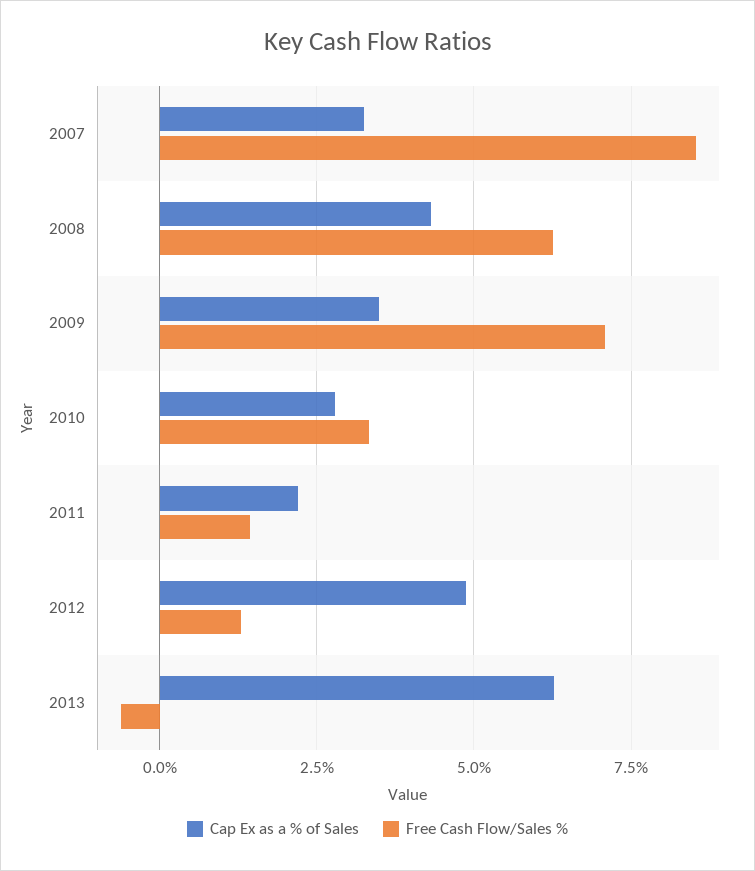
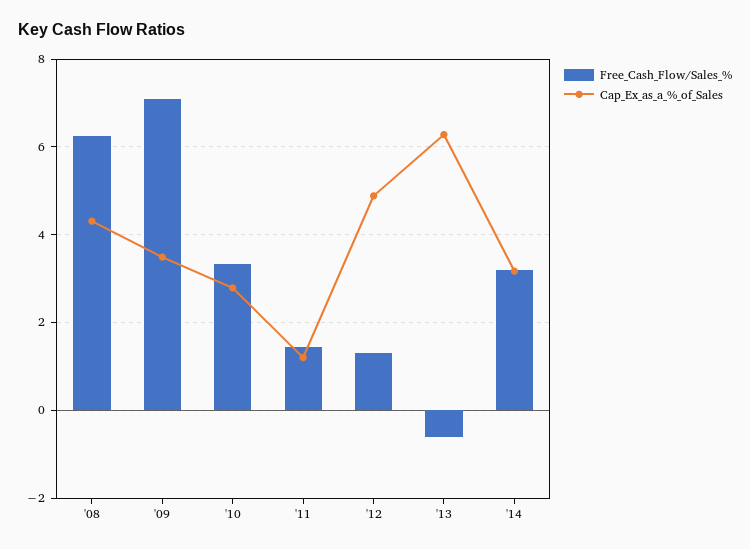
Cap Ex as a % of Sales, 2007: 3.25 -> none
Free Cash Flow/Sales %, 2007: 8.5 -> none
Cap Ex as a % of Sales, 2011: 2.25 -> 1.2
Free Cash Flow/Sales %, '14: none -> 3.2
Cap Ex as a % of Sales, '14: none -> 3.2

